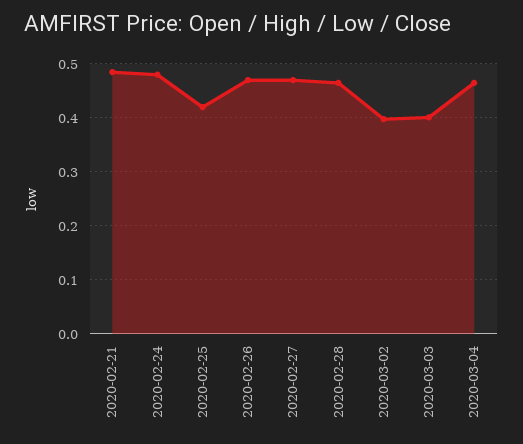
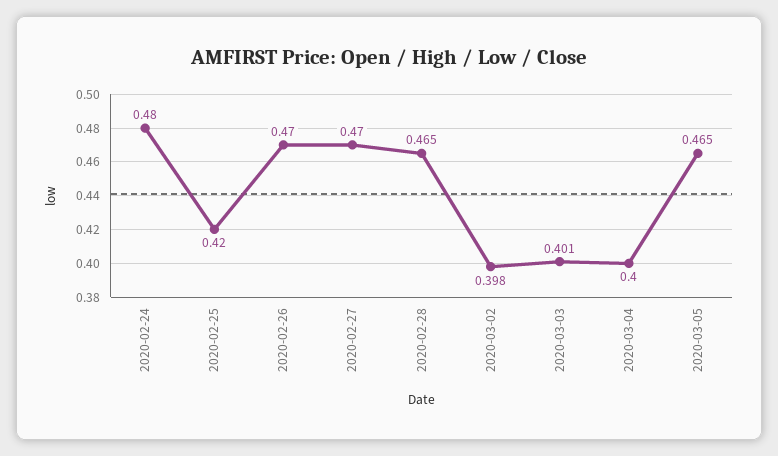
2020-02-21: 0.48 -> none
2020-03-04: 0.46 -> 0.4
2020-03-05: none -> 0.465

